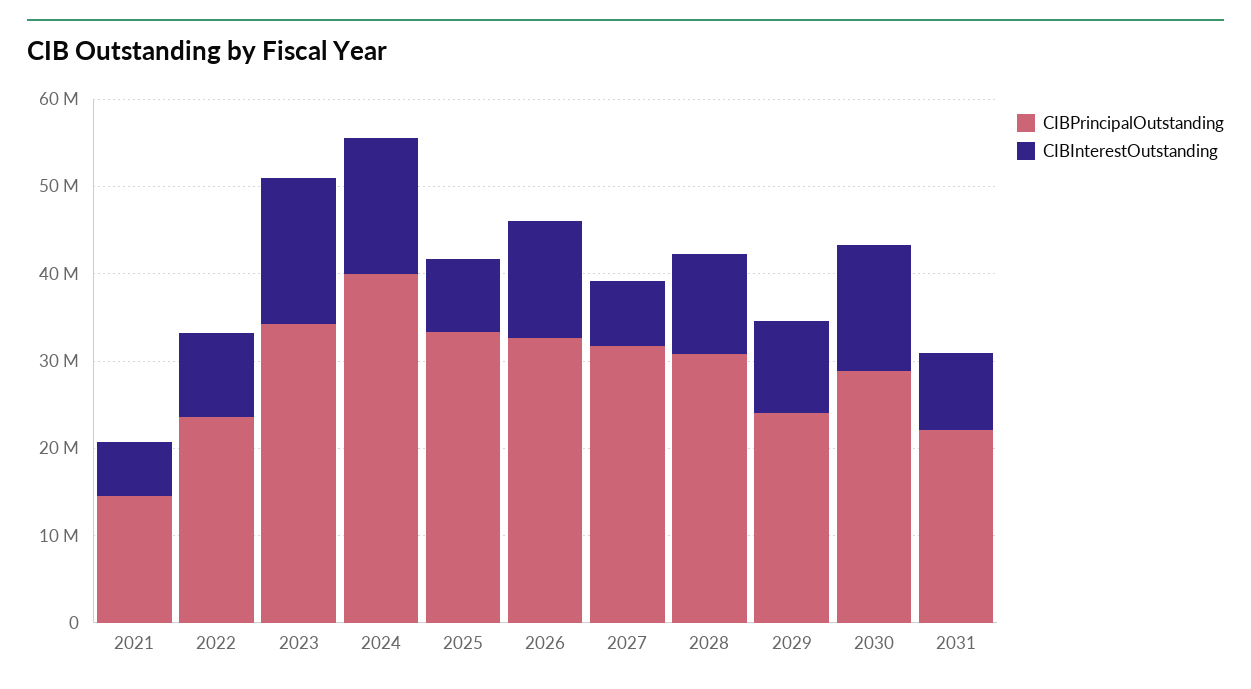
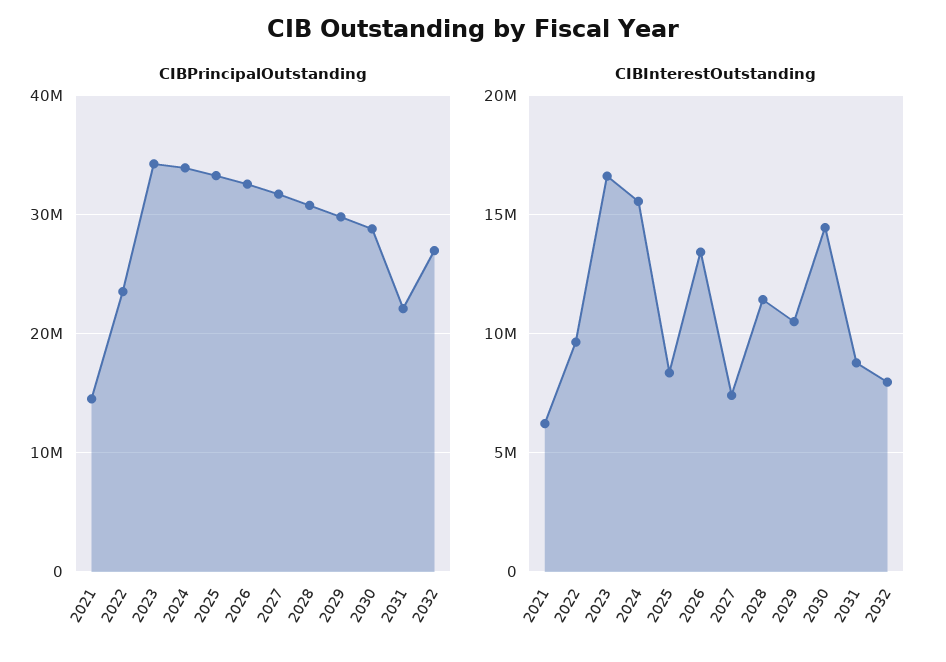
CIBPrincipalOutstanding, 2024: 40000000 -> 34000000
CIBPrincipalOutstanding, 2029: 24000000 -> 30000000
CIBPrincipalOutstanding, 2032: none -> 27000000
CIBInterestOutstanding, 2032: none -> 8000000

